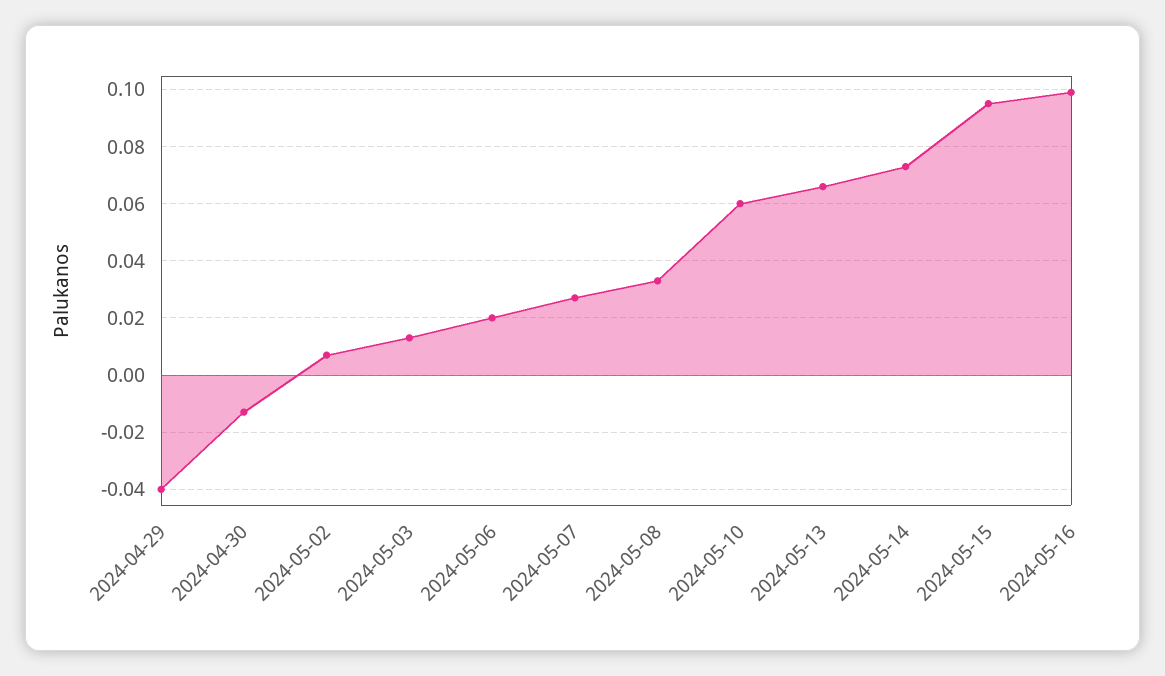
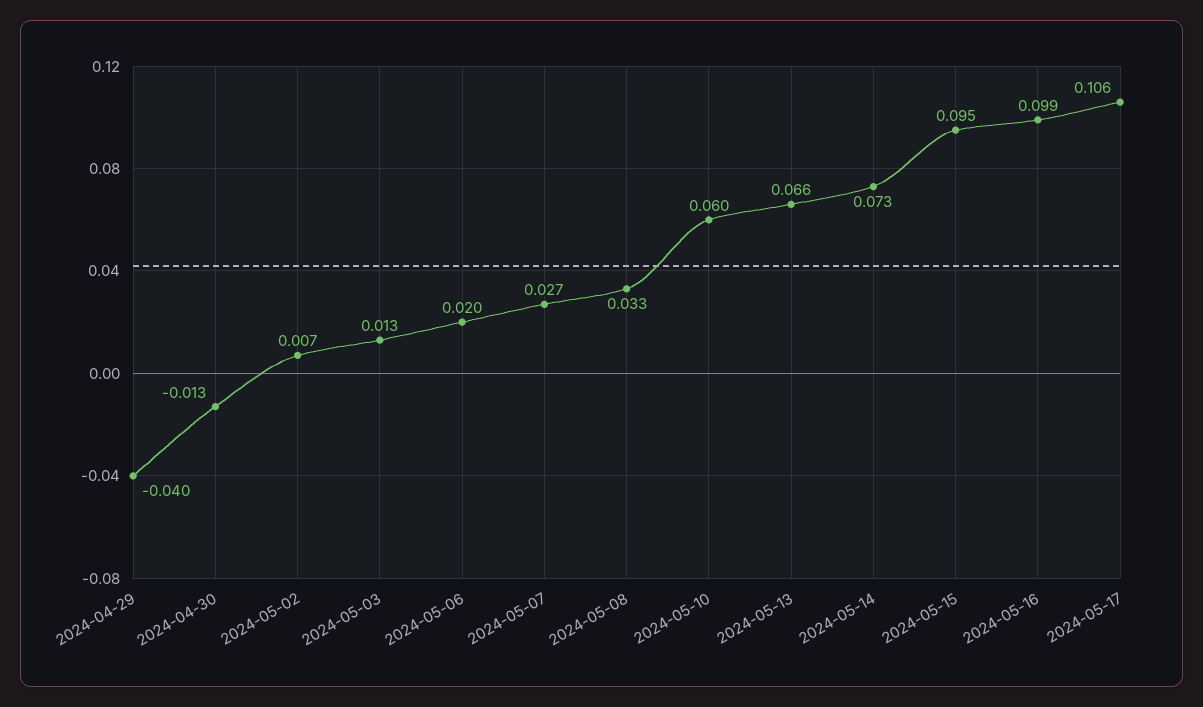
2024-05-17: none -> 0.106

